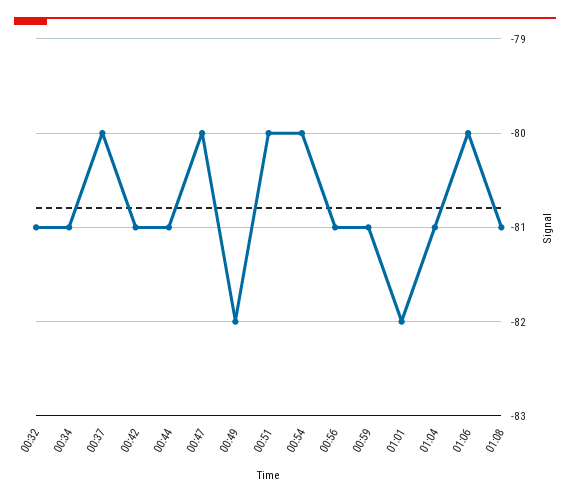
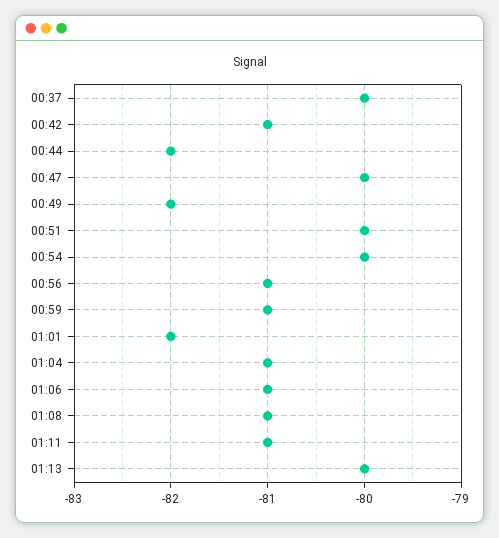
00:32: -81 -> none
00:34: -81 -> none
00:44: -81 -> -82
01:06: -80 -> -81
01:11: none -> -81
01:13: none -> -80

